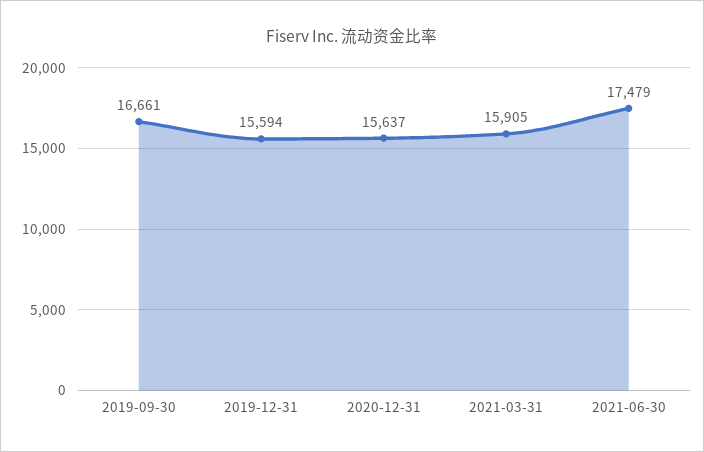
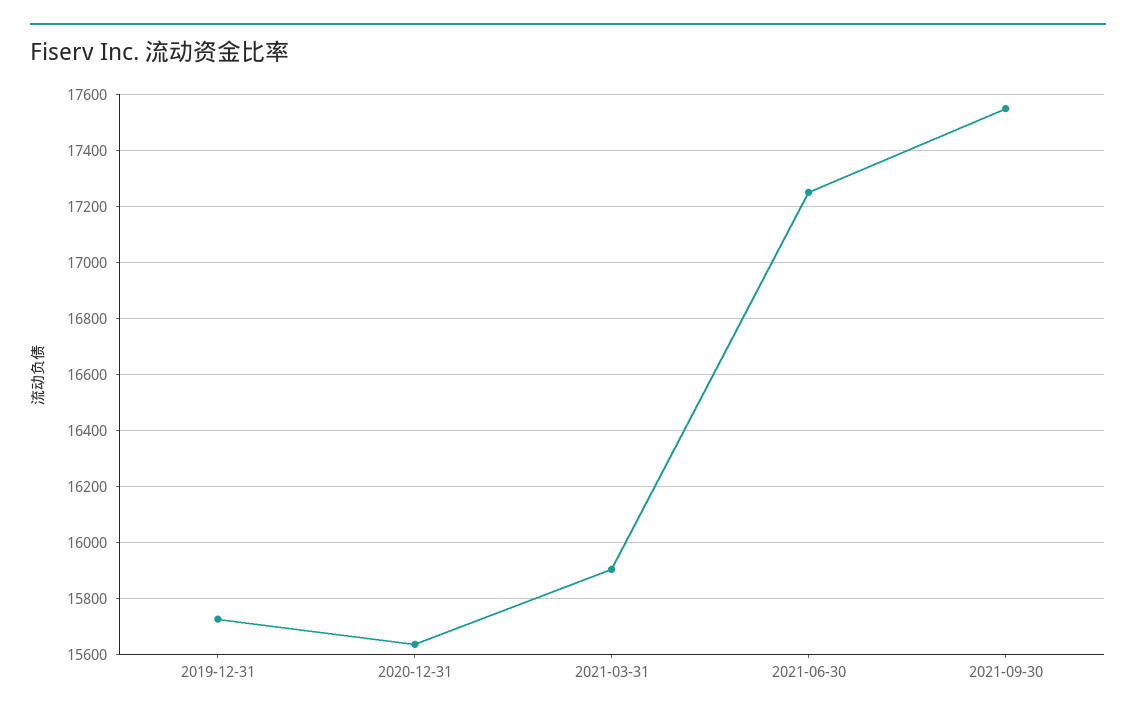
2019-09-30: 16661 -> none
2019-12-31: 15594 -> 15725
2021-06-30: 17479 -> 17250
2021-09-30: none -> 17550

